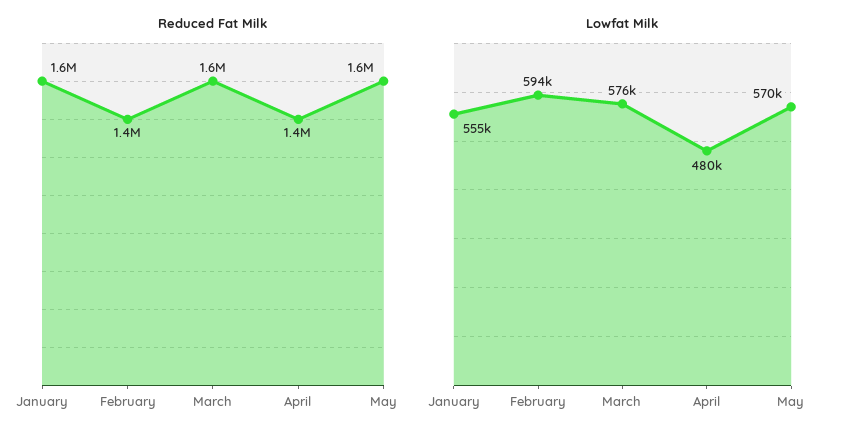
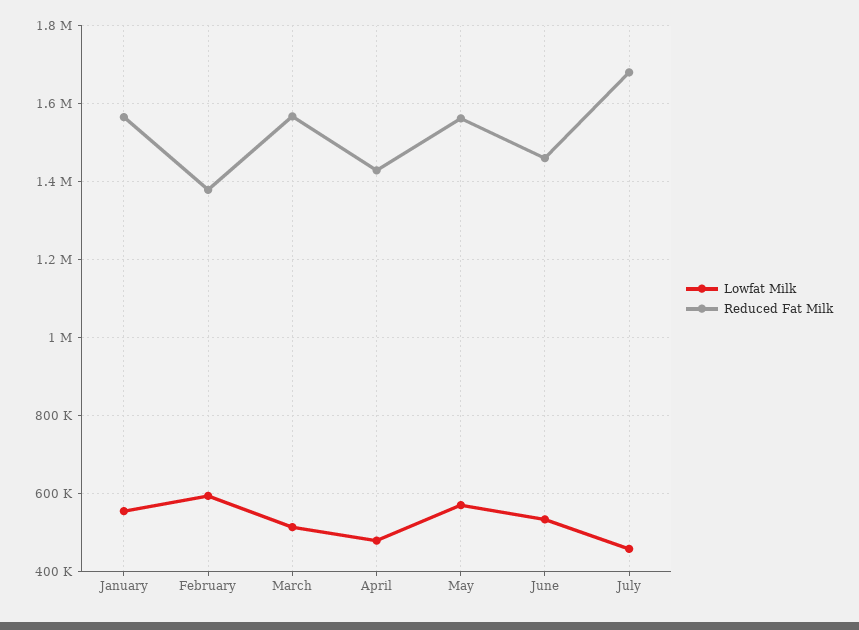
Lowfat Milk, March: 576000 -> 520000
Lowfat Milk, June: none -> 540000
Reduced Fat Milk, June: none -> 1460000
Lowfat Milk, July: none -> 460000
Reduced Fat Milk, July: none -> 1680000

